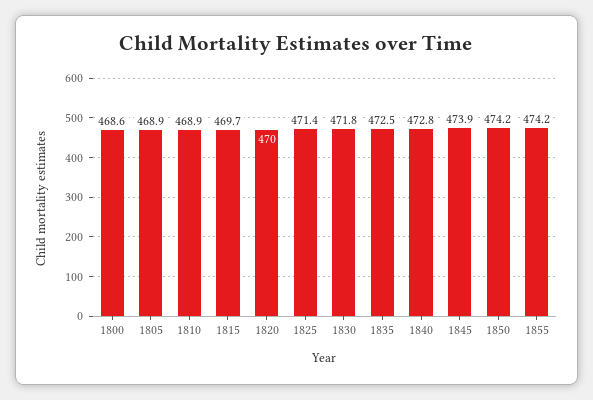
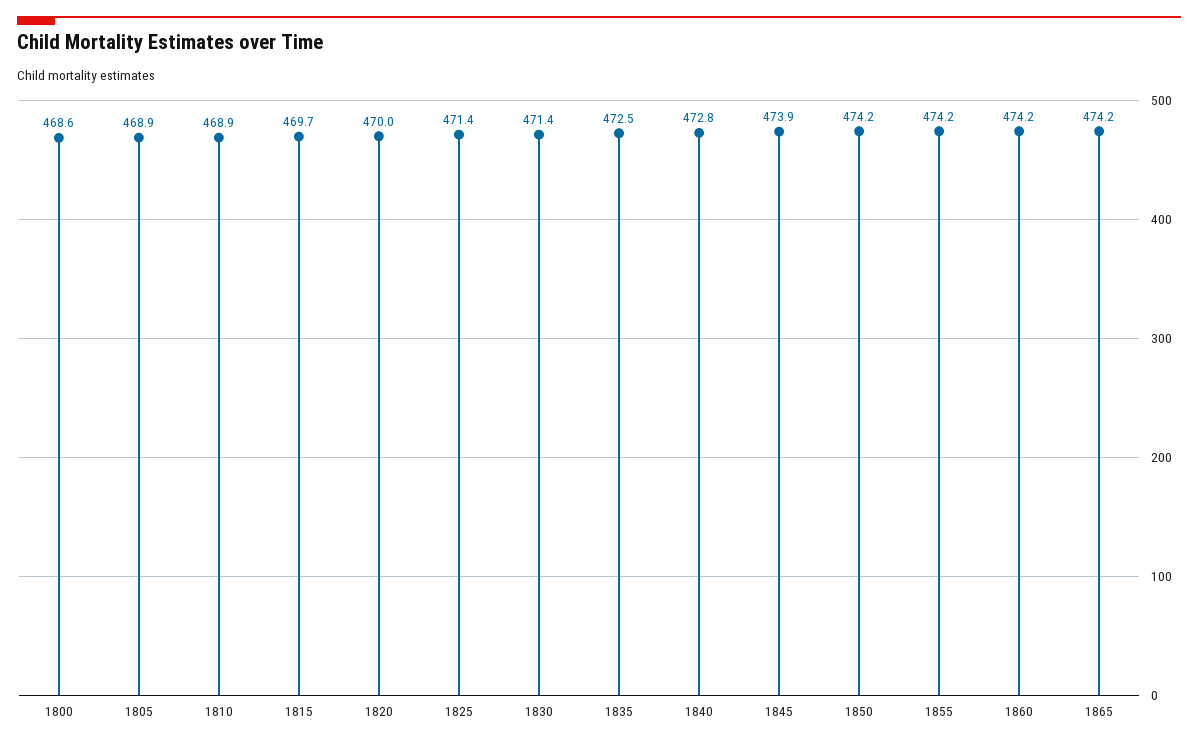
1830: 471.8 -> 471.4
1860: none -> 474.2
1865: none -> 474.2

